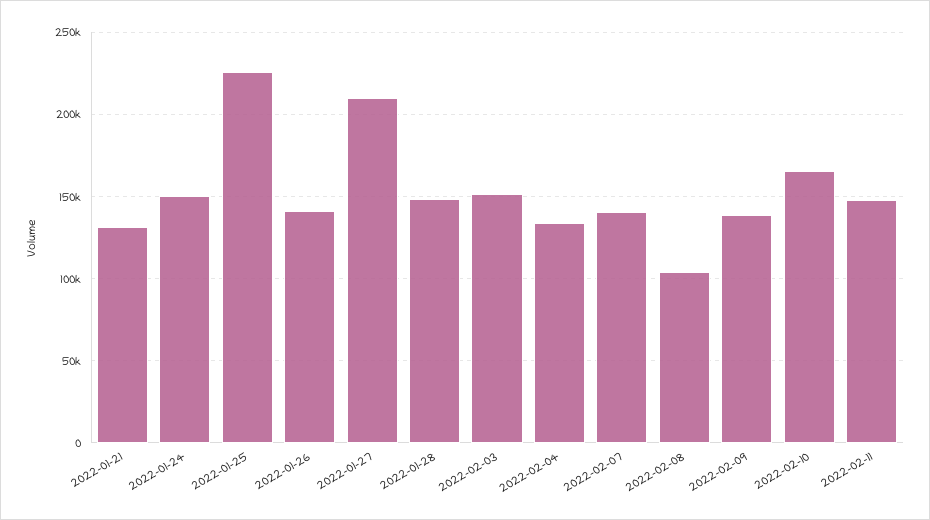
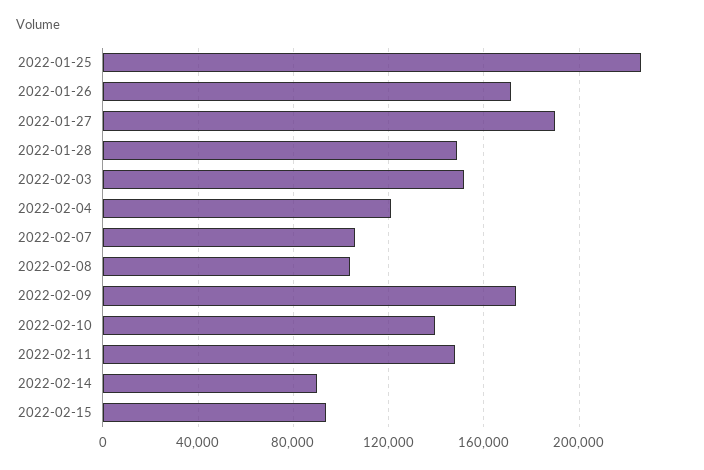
2022-01-21: 130000 -> none
2022-01-24: 150000 -> none
2022-01-26: 140000 -> 170000
2022-01-27: 210000 -> 190000
2022-02-04: 135000 -> 120000
2022-02-07: 140000 -> 105000
2022-02-09: 140000 -> 175000
2022-02-10: 165000 -> 140000
2022-02-14: none -> 90000
2022-02-15: none -> 95000

